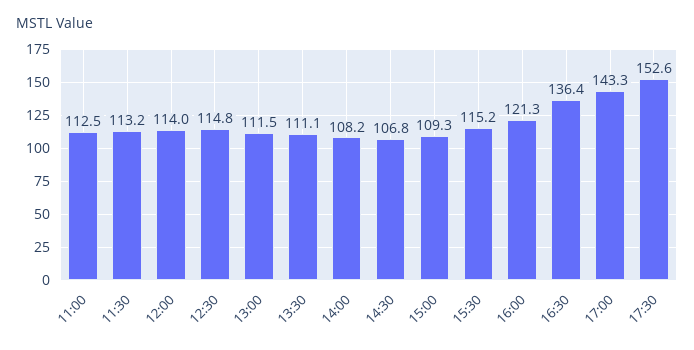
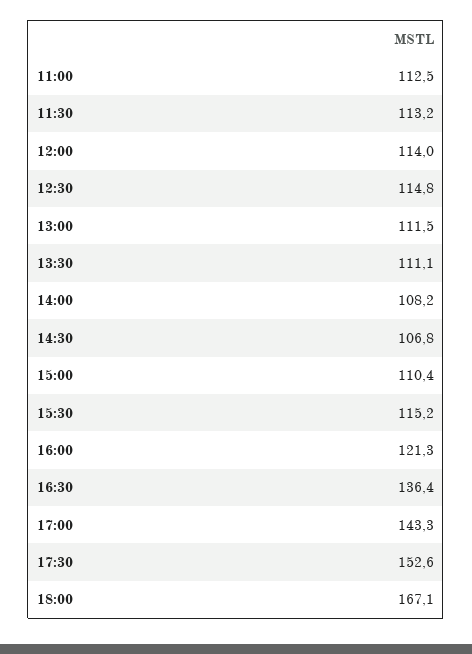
15:00: 109.3 -> 110.4
18:00: none -> 167.1

